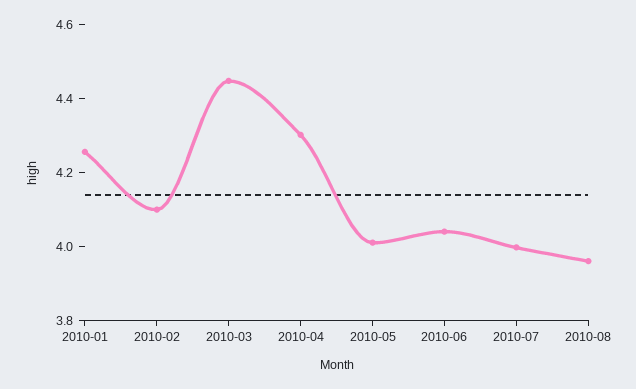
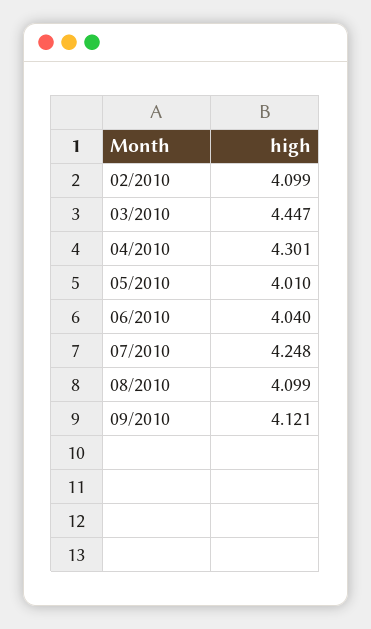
2010-01: 4.25 -> none
2010-07: 4 -> 4.248
2010-08: 3.95 -> 4.099
09/2010: none -> 4.121

